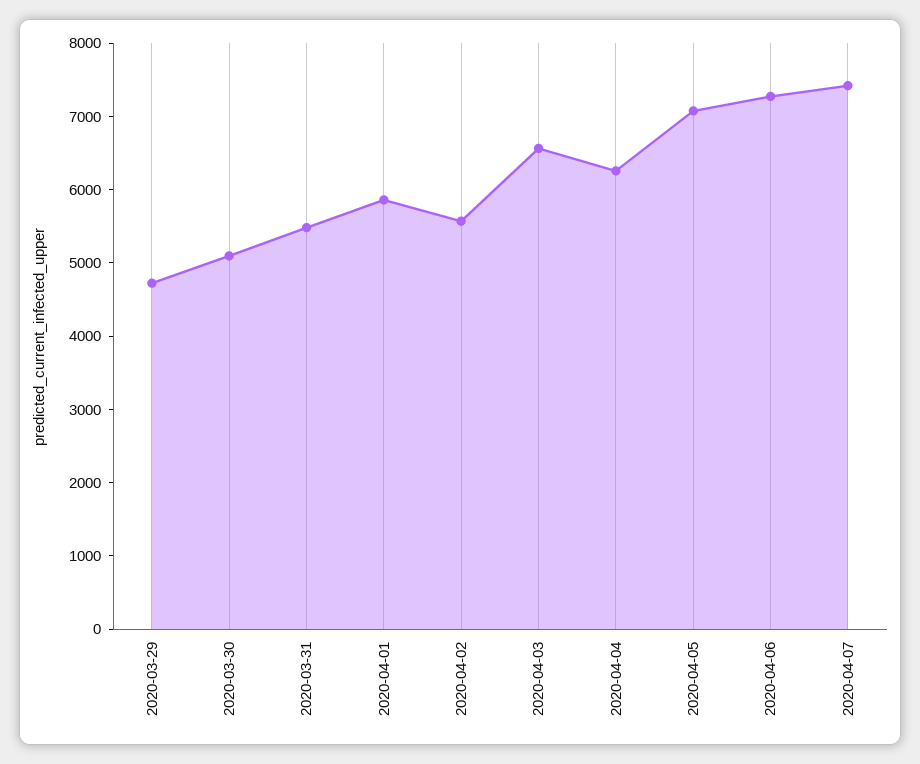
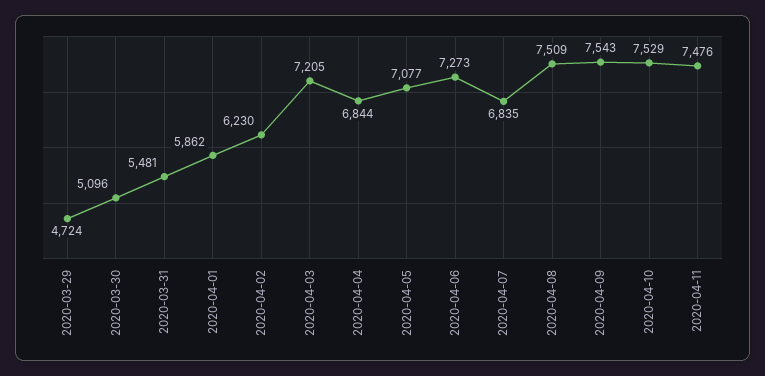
2020-04-02: 5600 -> 6230
2020-04-03: 6600 -> 7205
2020-04-04: 6200 -> 6844
2020-04-07: 7400 -> 6835
2020-04-08: none -> 7509
2020-04-09: none -> 7543
2020-04-10: none -> 7529
2020-04-11: none -> 7476

